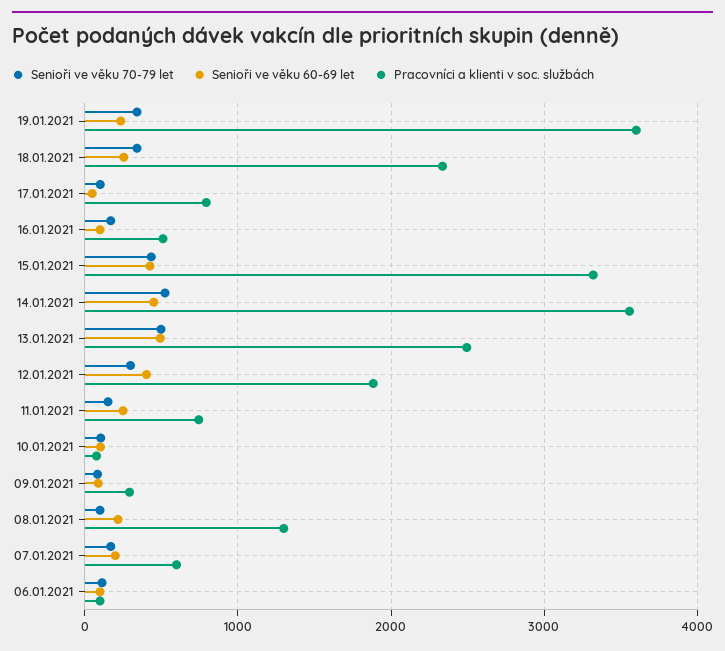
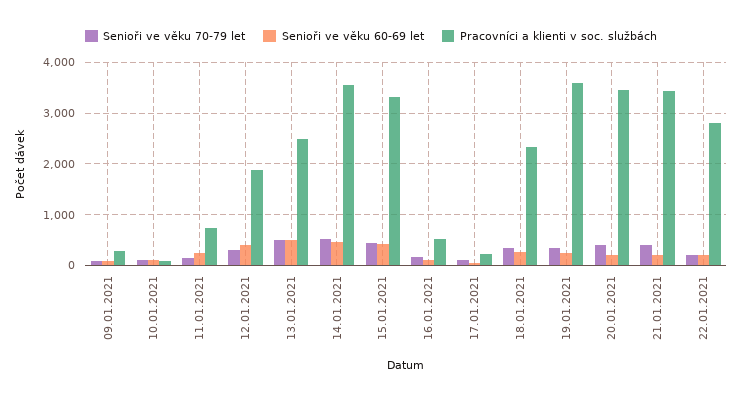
Pracovníci a klienti v soc. službách, 17.01.2021: 800 -> 200
Senioři ve věku 70-79 let, 08.01.2021: 100 -> none
Senioři ve věku 60-69 let, 08.01.2021: 200 -> none
Pracovníci a klienti v soc. službách, 08.01.2021: 1300 -> none
Senioři ve věku 70-79 let, 07.01.2021: 200 -> none
Senioři ve věku 60-69 let, 07.01.2021: 200 -> none
Pracovníci a klienti v soc. službách, 07.01.2021: 600 -> none
Senioři ve věku 70-79 let, 06.01.2021: 100 -> none
Senioři ve věku 60-69 let, 06.01.2021: 100 -> none
Pracovníci a klienti v soc. službách, 06.01.2021: 100 -> none
Senioři ve věku 70-79 let, 20.01.2021: none -> 400
Senioři ve věku 60-69 let, 20.01.2021: none -> 200
Pracovníci a klienti v soc. službách, 20.01.2021: none -> 3400
Senioři ve věku 70-79 let, 21.01.2021: none -> 400
Senioři ve věku 60-69 let, 21.01.2021: none -> 200
Pracovníci a klienti v soc. službách, 21.01.2021: none -> 3400
Senioři ve věku 70-79 let, 22.01.2021: none -> 200
Senioři ve věku 60-69 let, 22.01.2021: none -> 200
Pracovníci a klienti v soc. službách, 22.01.2021: none -> 2800

